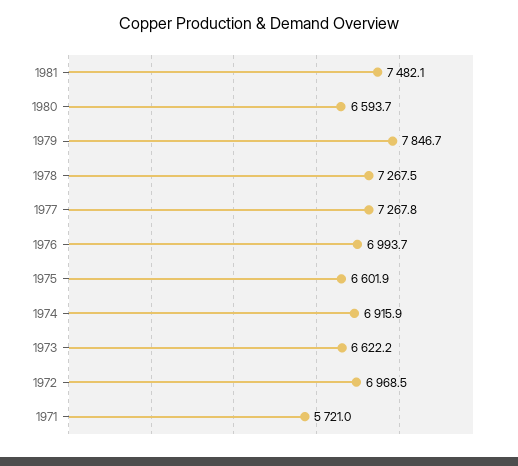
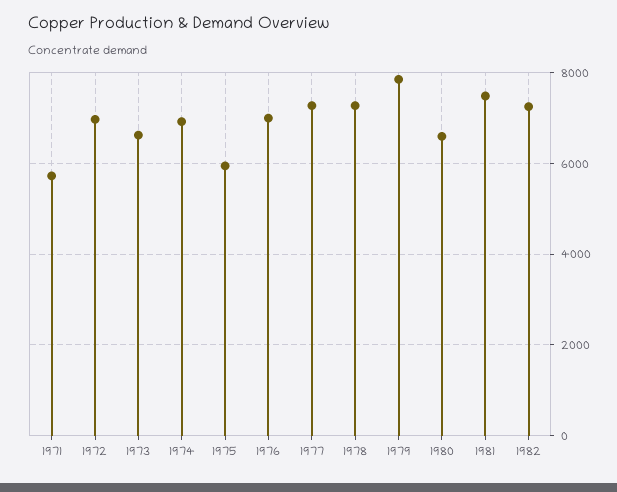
1975: 6601.9 -> 6000
1982: none -> 7200

